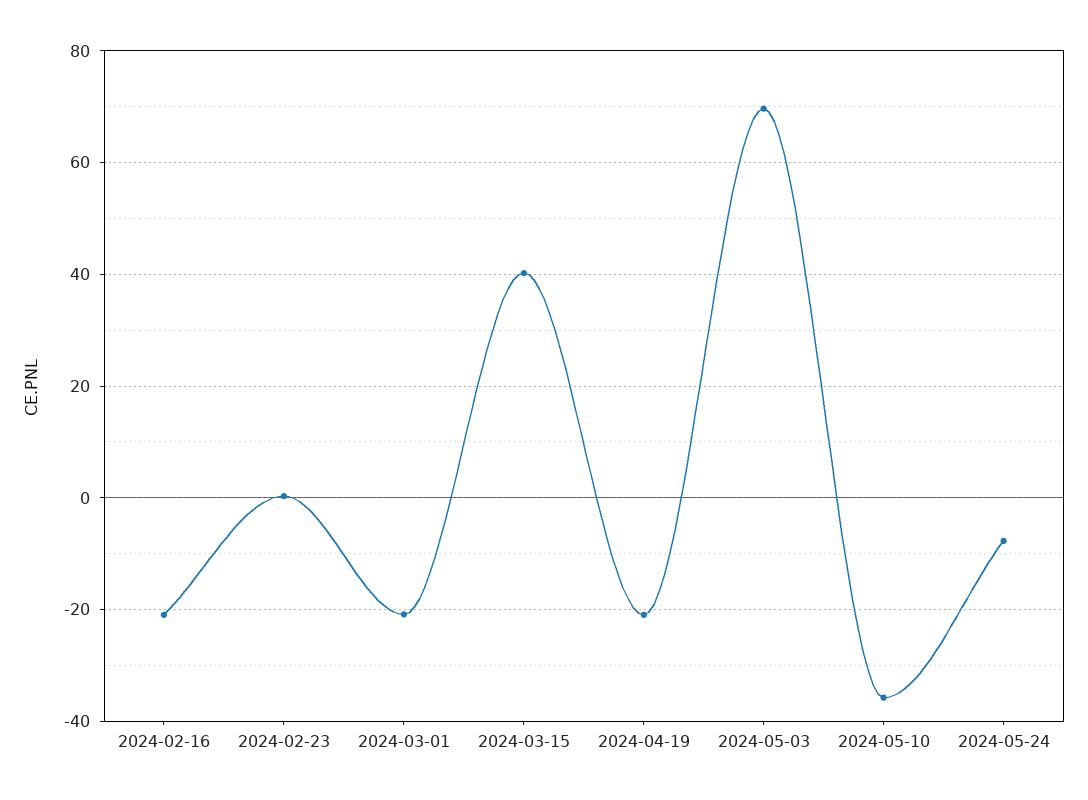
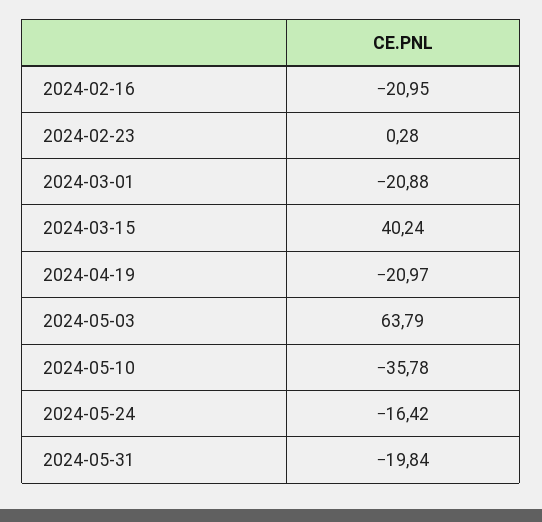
2024-05-03: 70 -> 63.79
2024-05-24: -8 -> -16.42
2024-05-31: none -> -19.84

